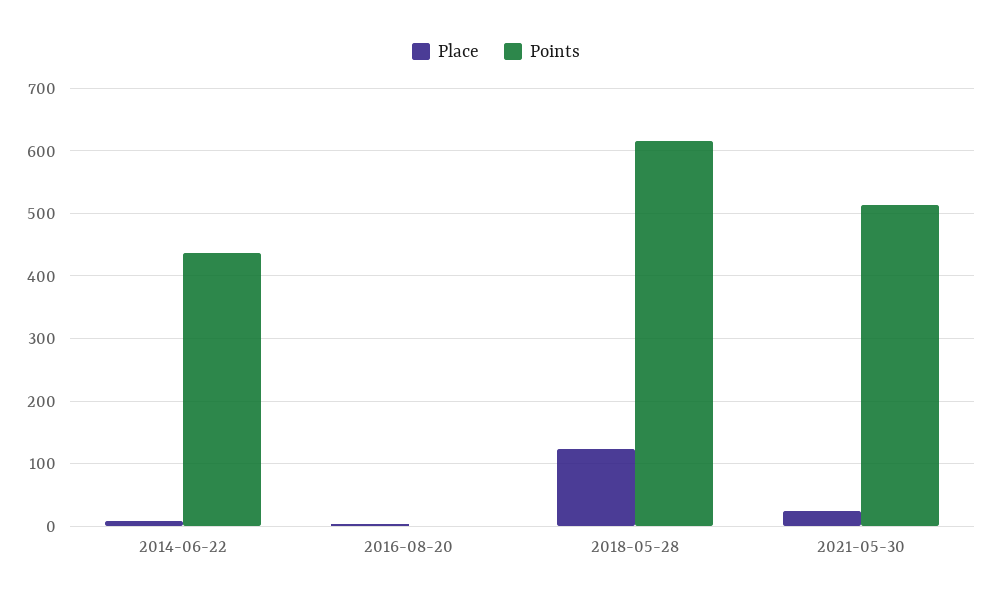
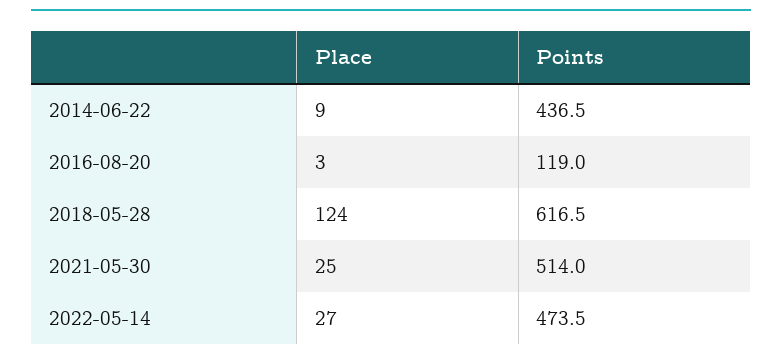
Points, 2016-08-20: 0 -> 119
Place, 2022-05-14: none -> 27
Points, 2022-05-14: none -> 473.5

